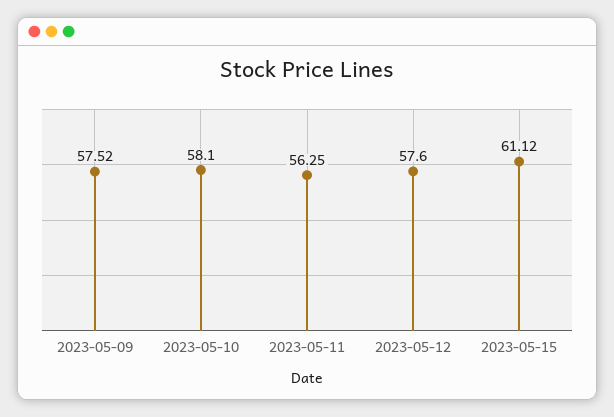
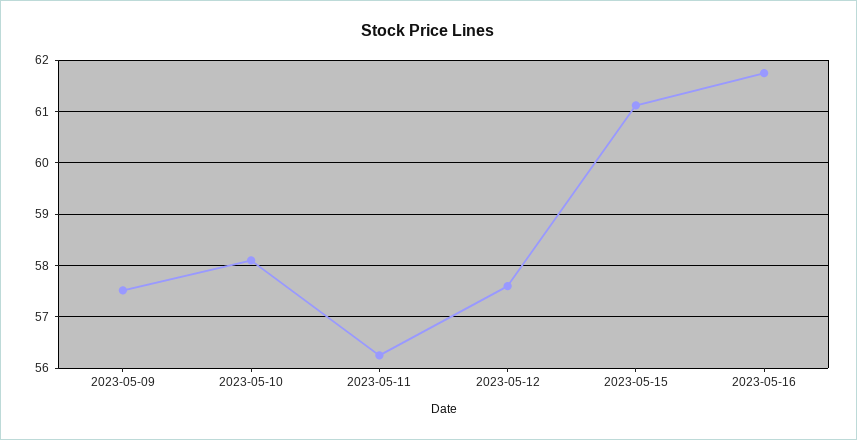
2023-05-16: none -> 61.8

